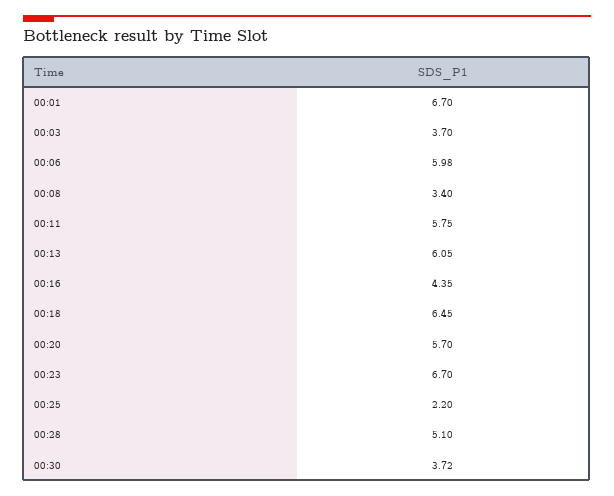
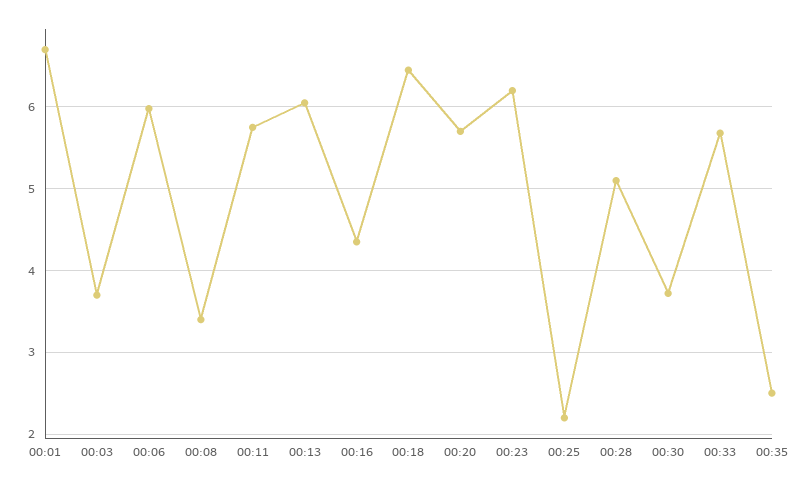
00:23: 6.7 -> 6.2
00:33: none -> 5.7
00:35: none -> 2.5

